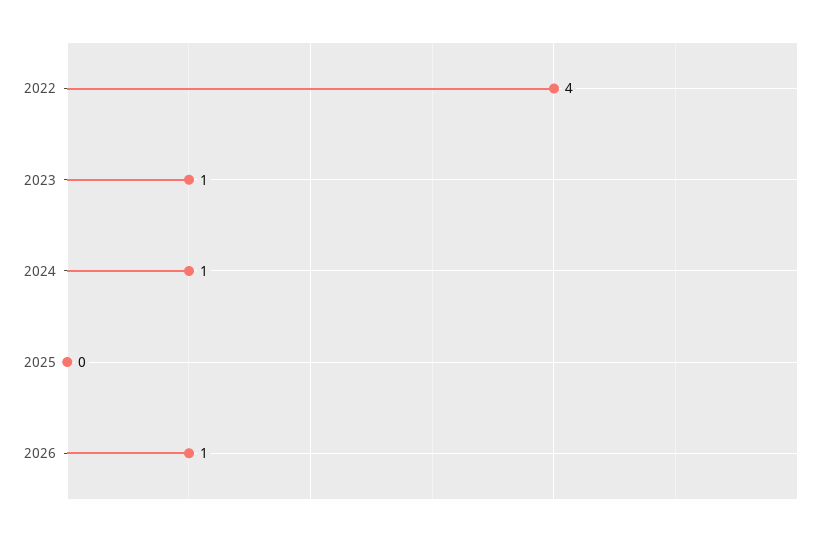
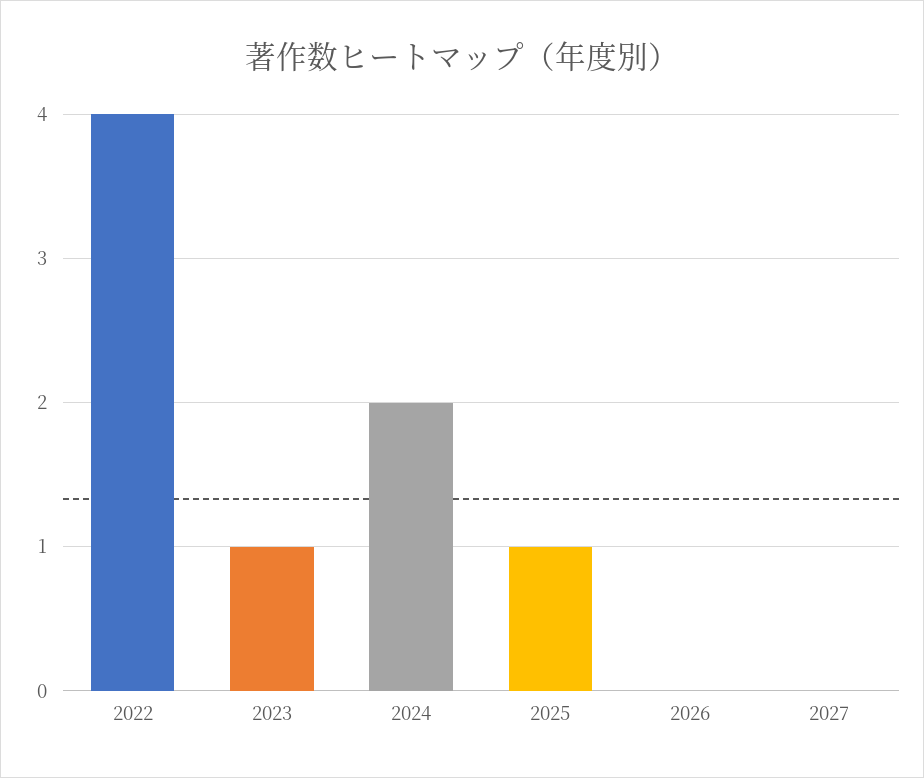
2024: 1 -> 2
2025: 0 -> 1
2026: 1 -> 0
2027: none -> 0

